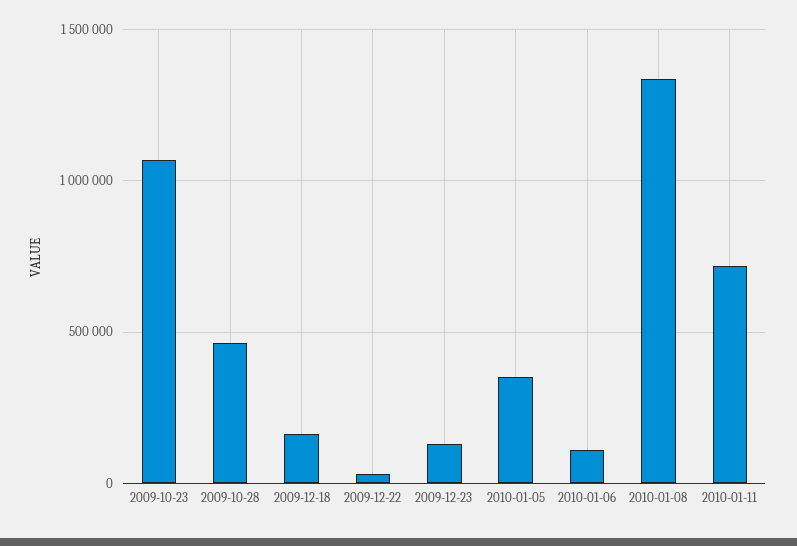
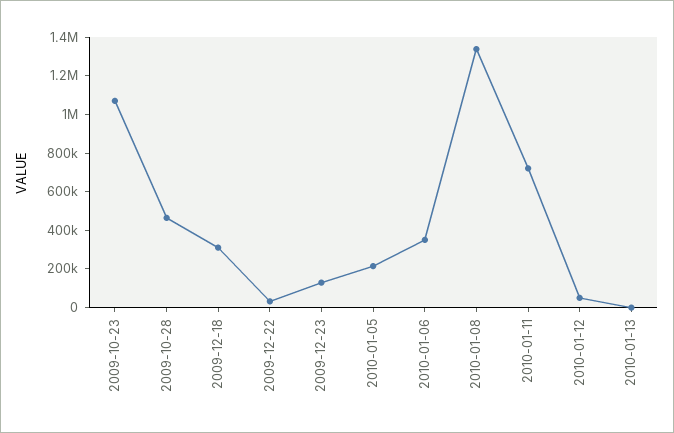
2009-12-18: 150000 -> 300000
2010-01-05: 350000 -> 200000
2010-01-06: 100000 -> 350000
2010-01-12: none -> 50000
2010-01-13: none -> 0

